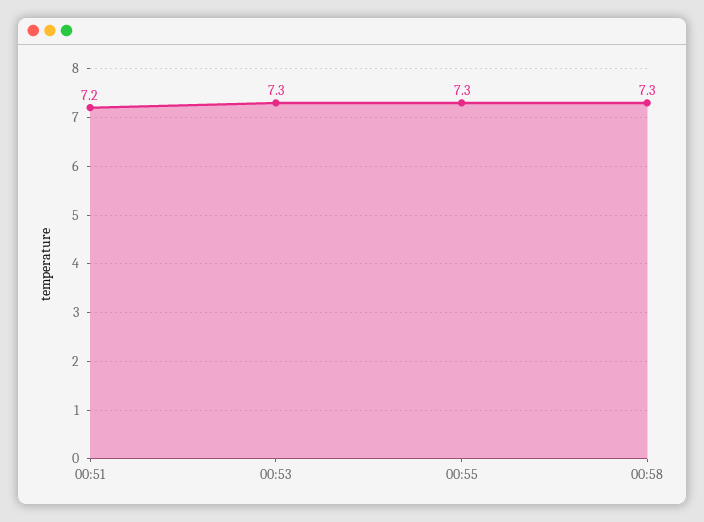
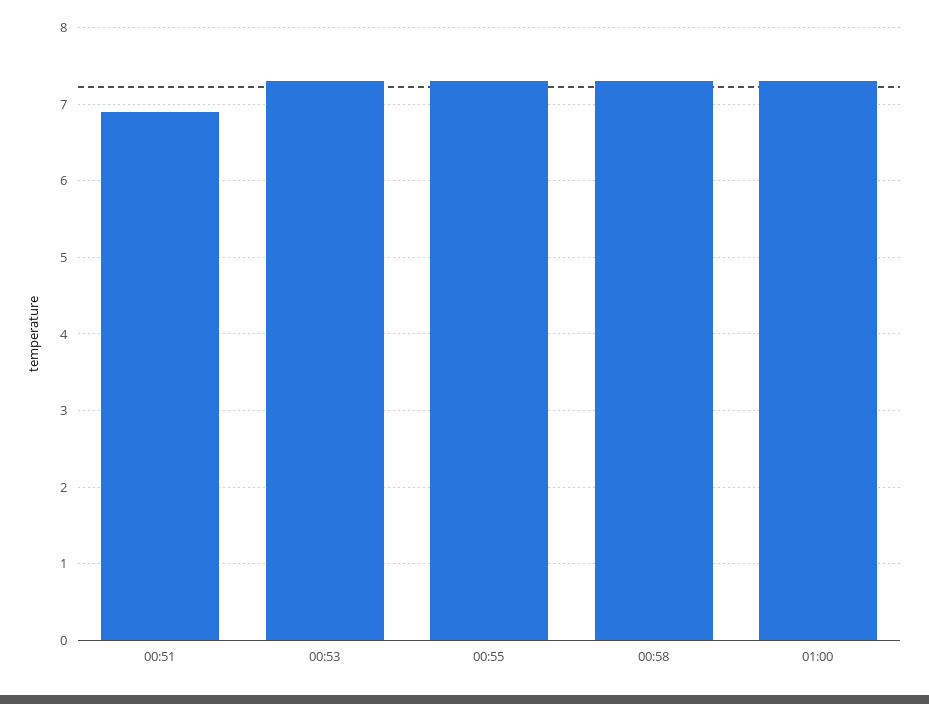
00:51: 7.2 -> 6.9
01:00: none -> 7.3

